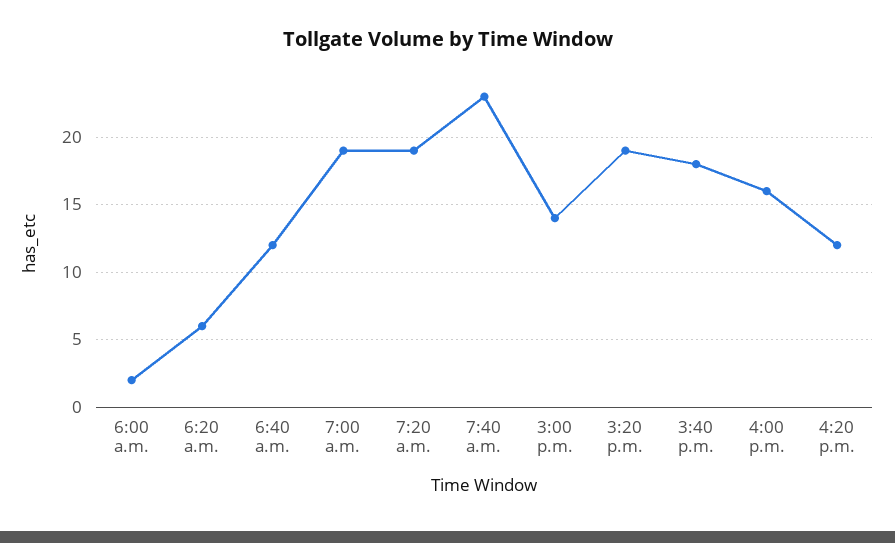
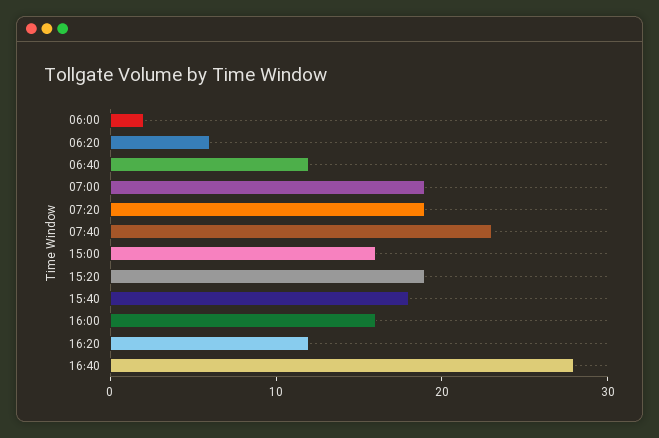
3:00 p.m.: 14 -> 16
16:40: none -> 28

